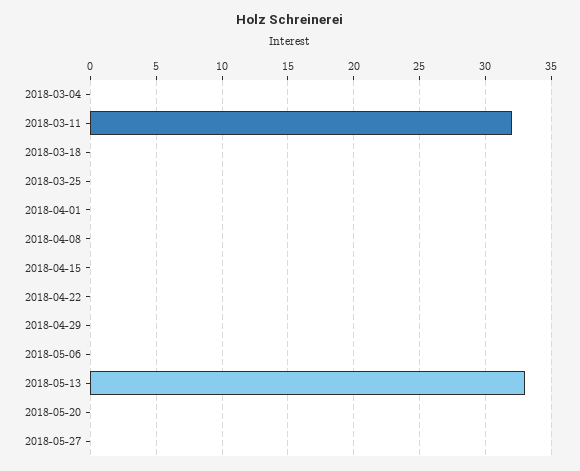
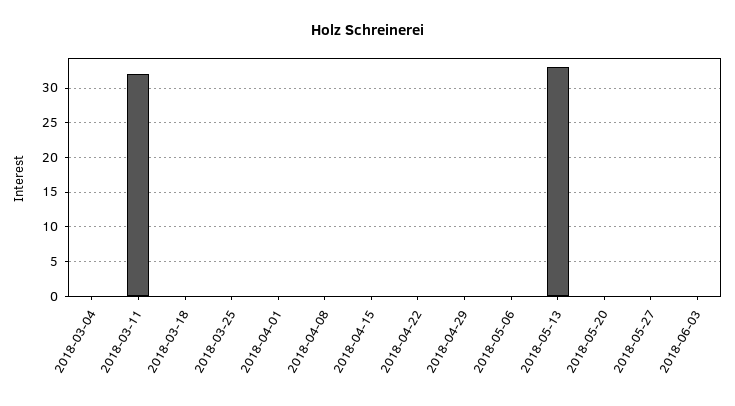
2018-06-03: none -> 0

